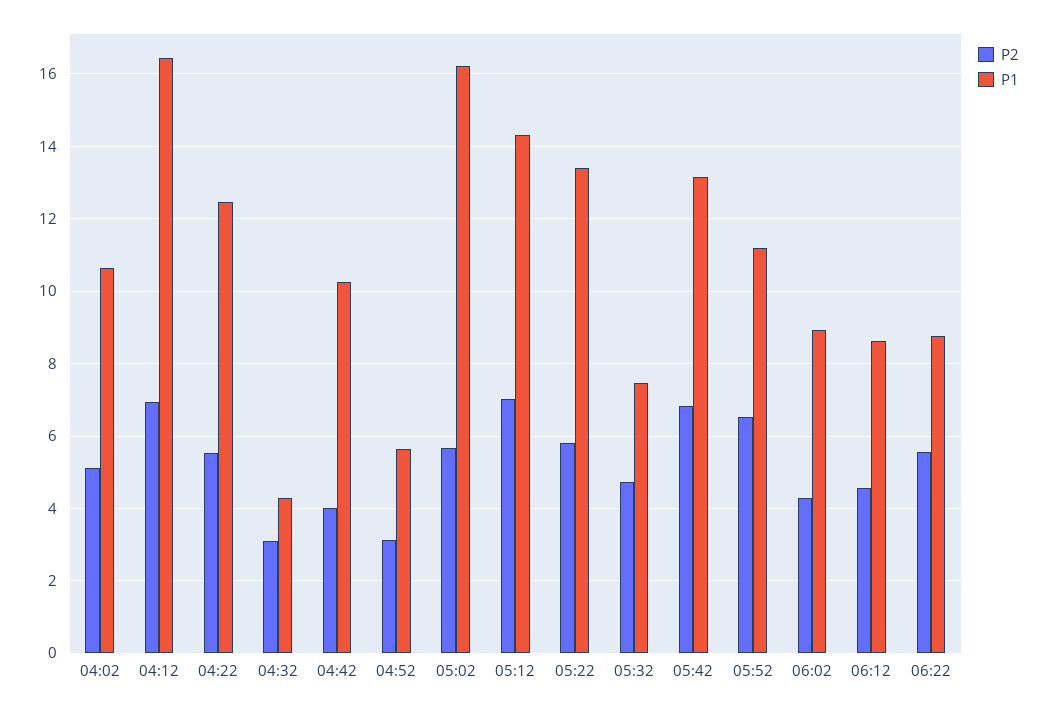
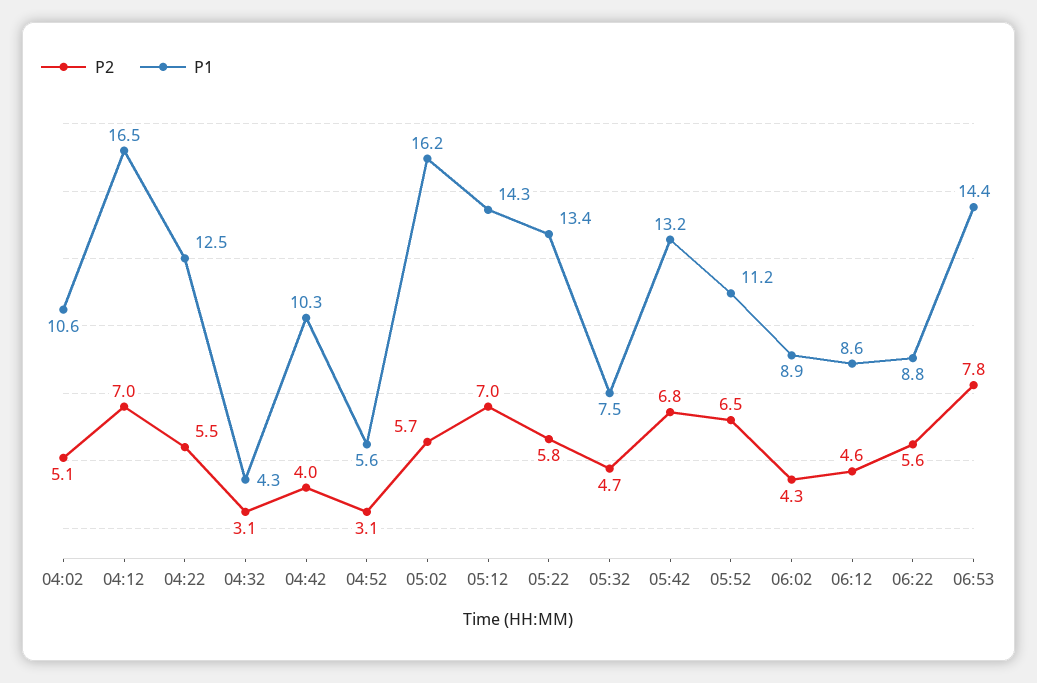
P2, 06:53: none -> 7.8
P1, 06:53: none -> 14.4

